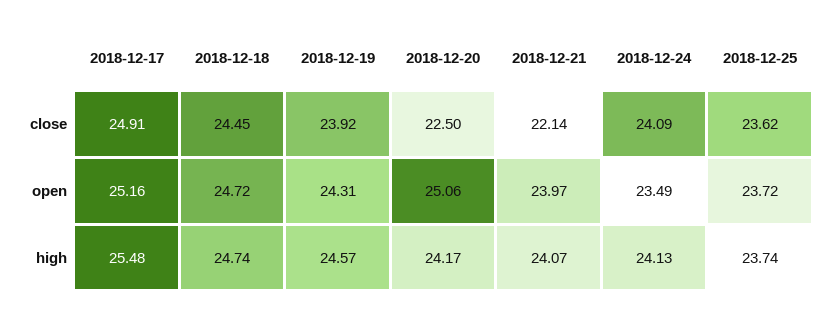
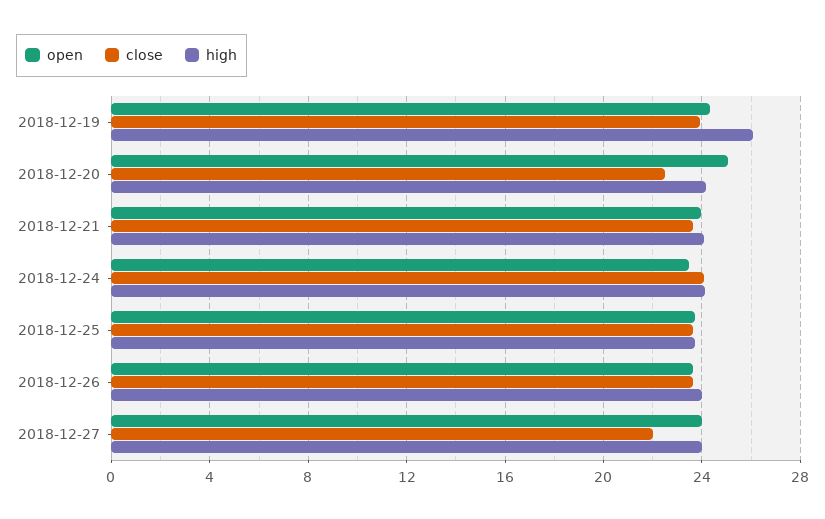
close, 2018-12-17: 24.91 -> none
close, 2018-12-18: 24.45 -> none
close, 2018-12-21: 22.14 -> 23.5
open, 2018-12-17: 25.16 -> none
open, 2018-12-18: 24.72 -> none
high, 2018-12-17: 25.48 -> none
high, 2018-12-18: 24.74 -> none
high, 2018-12-19: 24.57 -> 26
open, 2018-12-26: none -> 23.5
close, 2018-12-26: none -> 23.5
high, 2018-12-26: none -> 24
open, 2018-12-27: none -> 24
close, 2018-12-27: none -> 22
high, 2018-12-27: none -> 24

